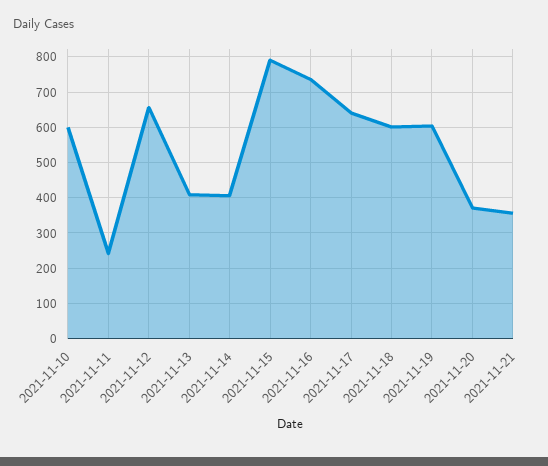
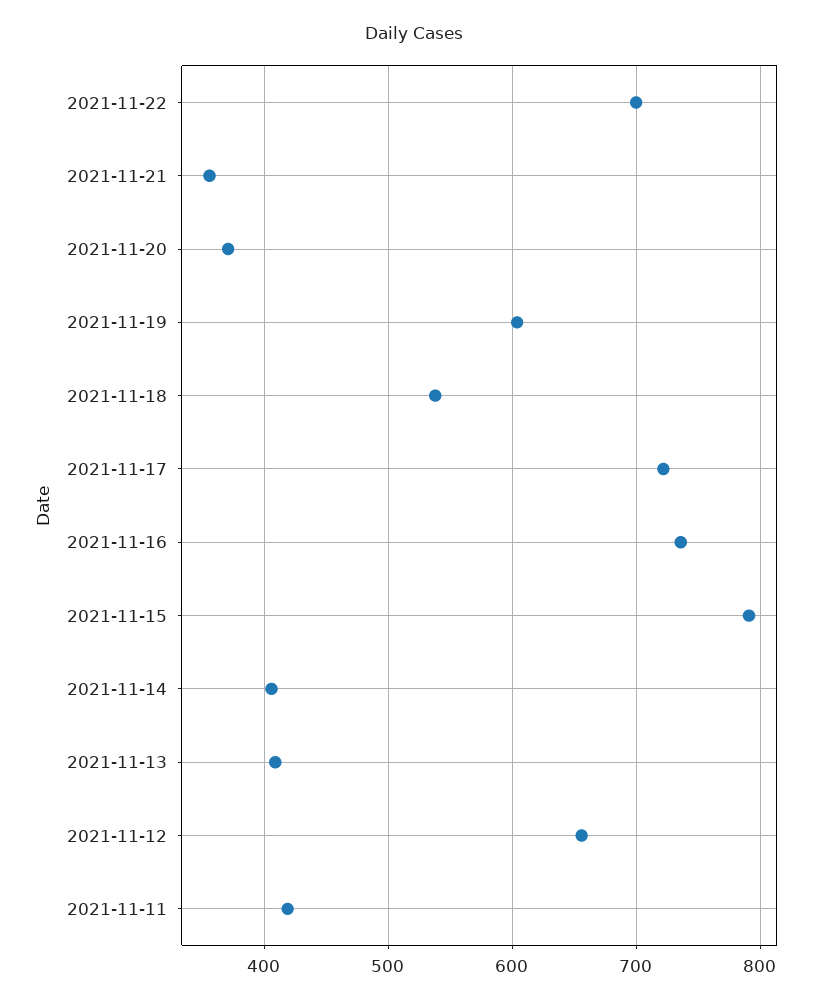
2021-11-10: 600 -> none
2021-11-11: 240 -> 420
2021-11-17: 640 -> 720
2021-11-18: 600 -> 540
2021-11-22: none -> 700

